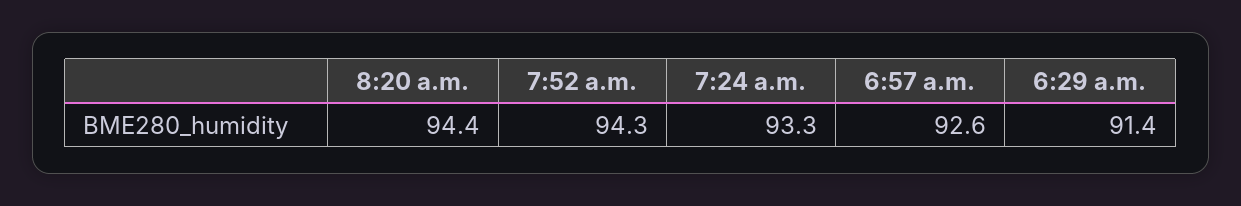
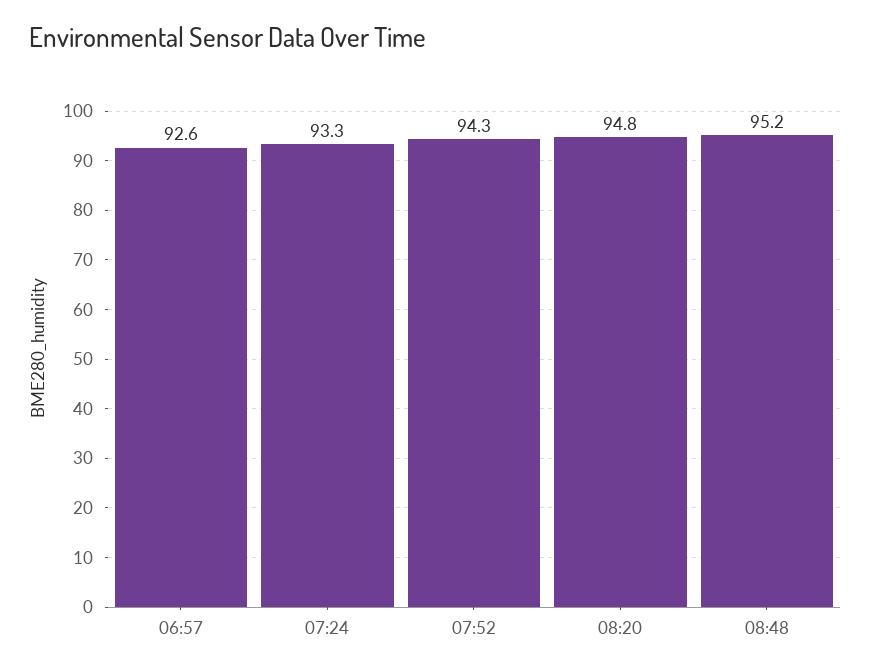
8:20 a.m.: 94.4 -> 94.8
6:29 a.m.: 91.4 -> none
08:48: none -> 95.2

